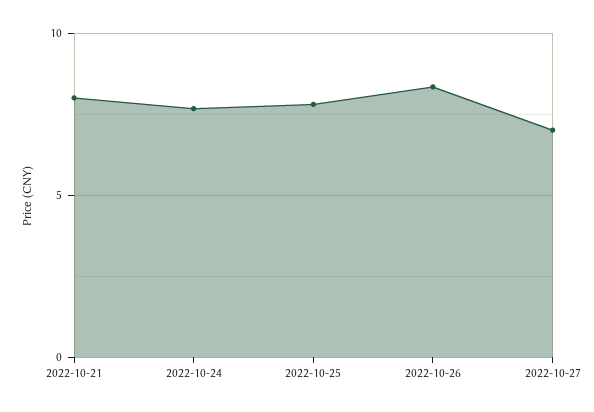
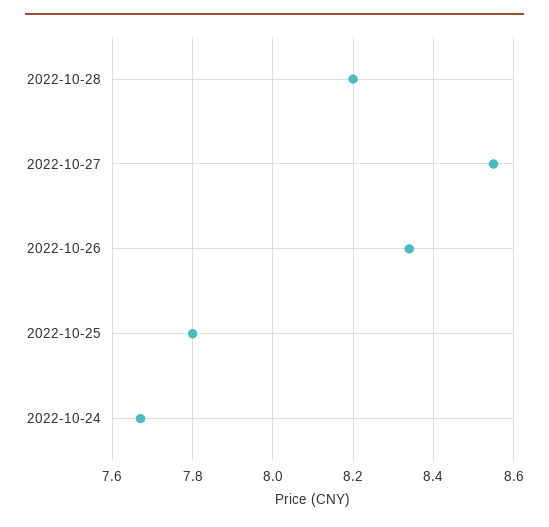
2022-10-21: 8 -> none
2022-10-27: 7 -> 8.55
2022-10-28: none -> 8.2

